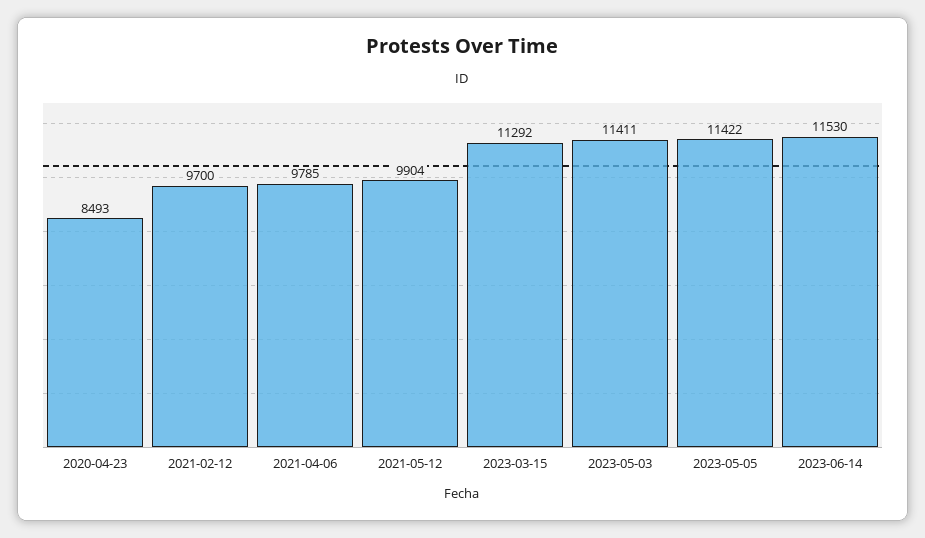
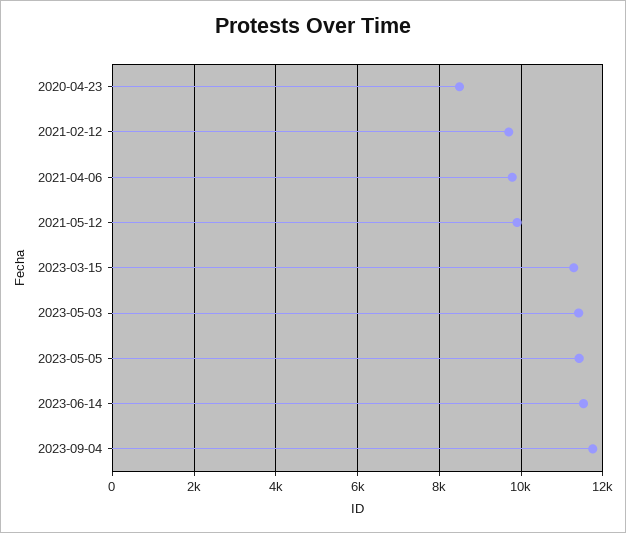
2023-09-04: none -> 11800

